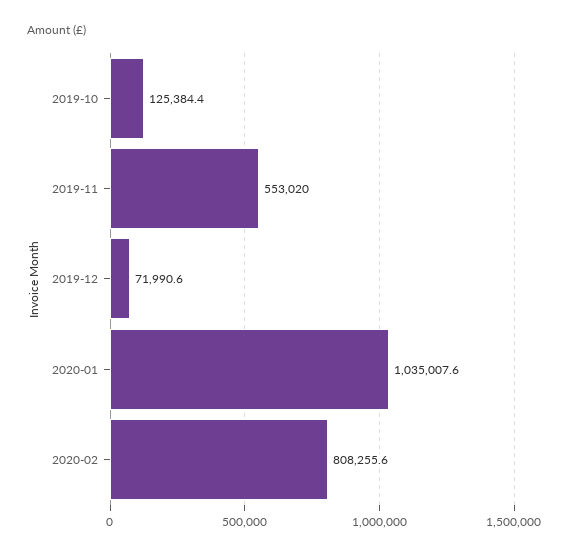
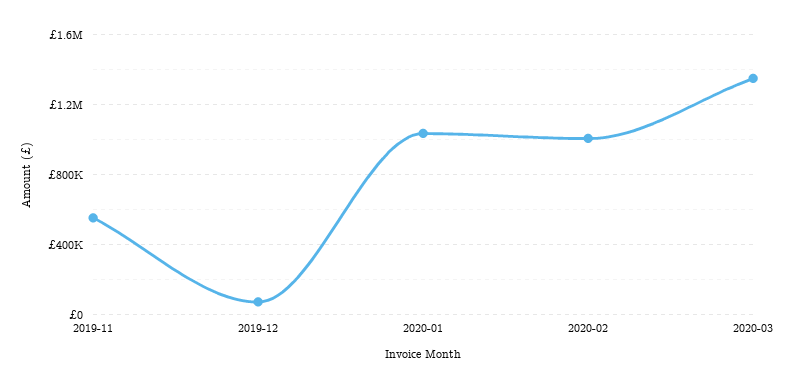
2019-10: 125384.4 -> none
2020-02: 808255.6 -> 1000000
2020-03: none -> 1350000

